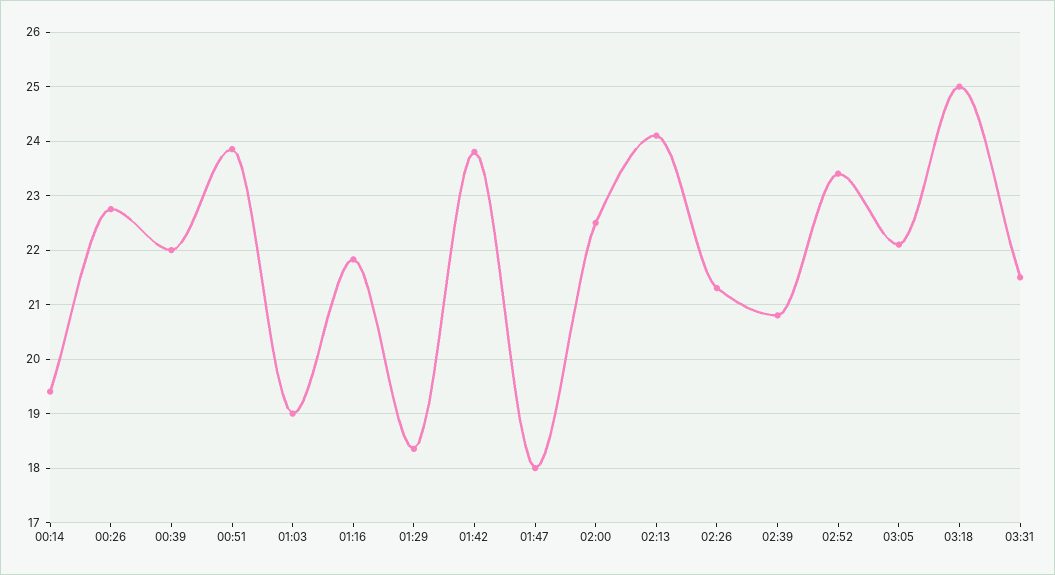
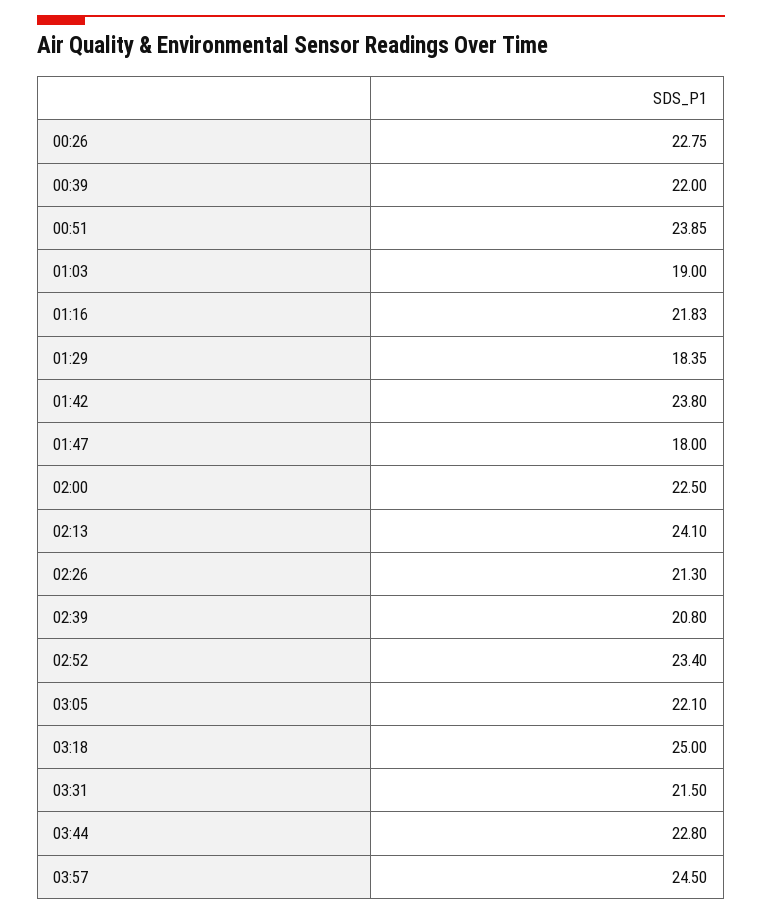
00:14: 19.4 -> none
03:44: none -> 22.8
03:57: none -> 24.5

